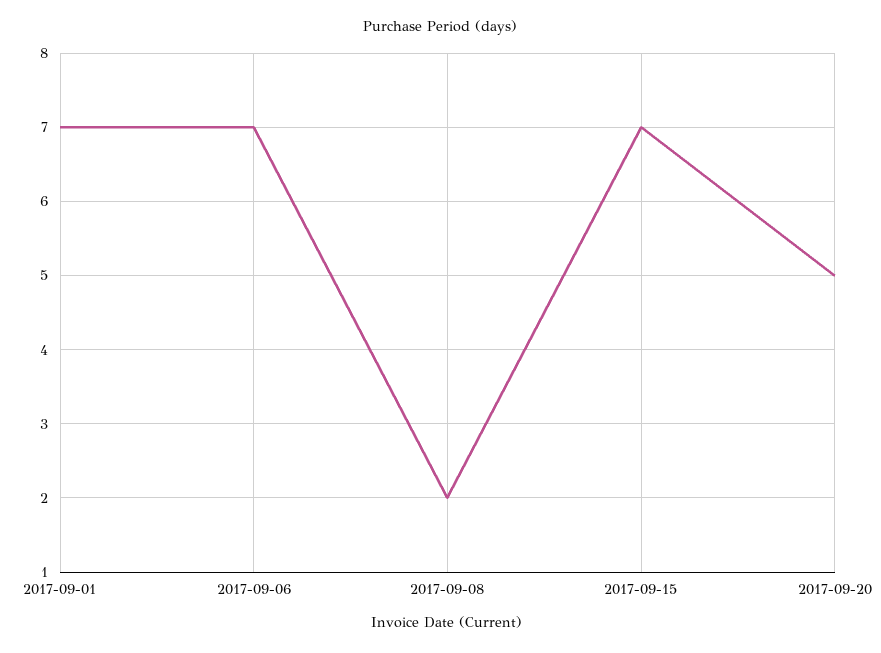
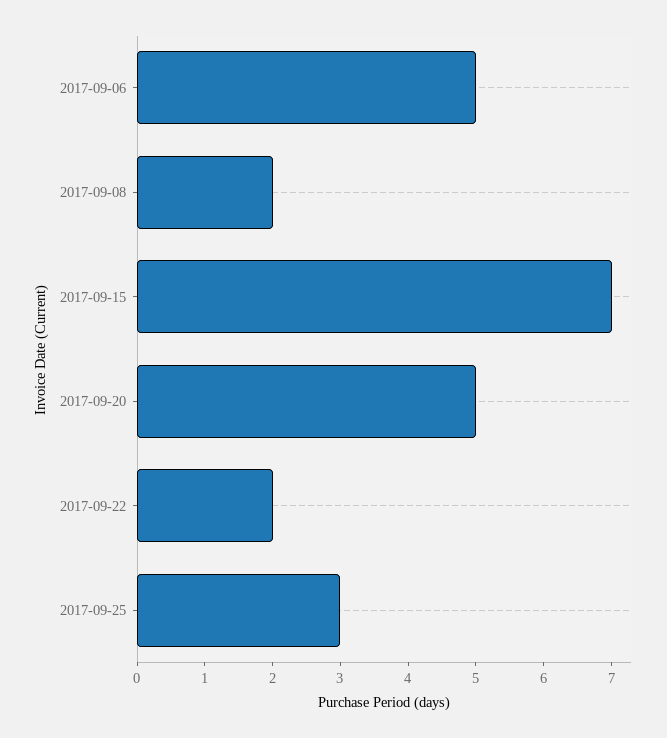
2017-09-01: 7 -> none
2017-09-06: 7 -> 5
2017-09-22: none -> 2
2017-09-25: none -> 3

